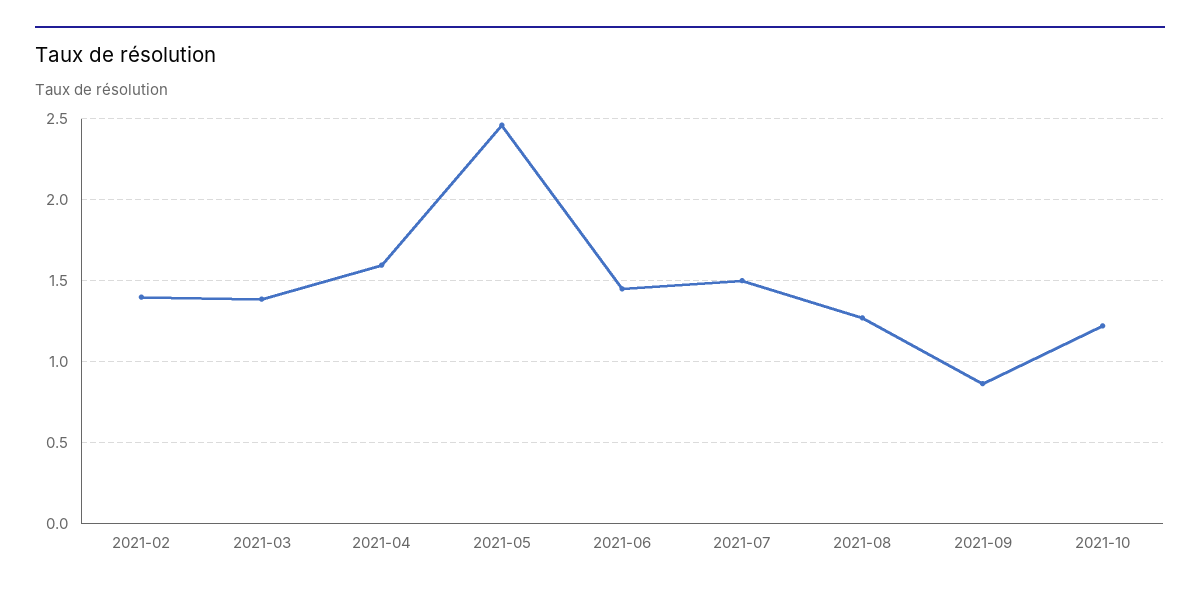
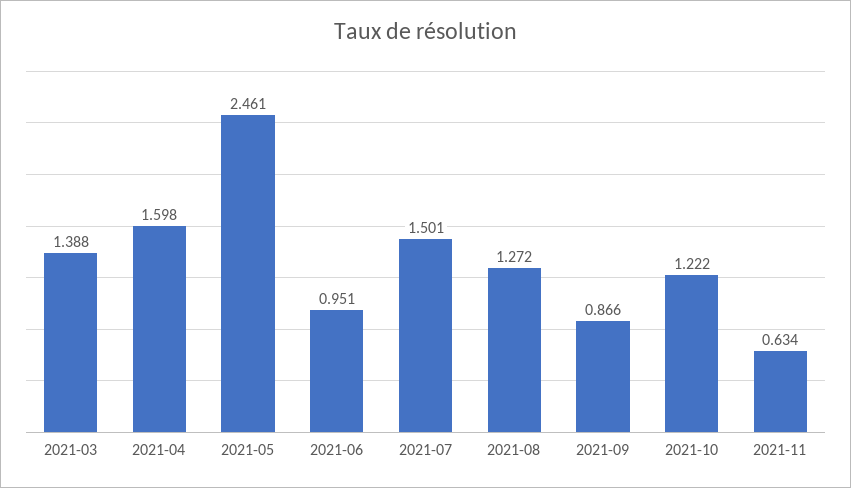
2021-02: 1.4 -> none
2021-06: 1.45 -> 0.951
2021-11: none -> 0.634

